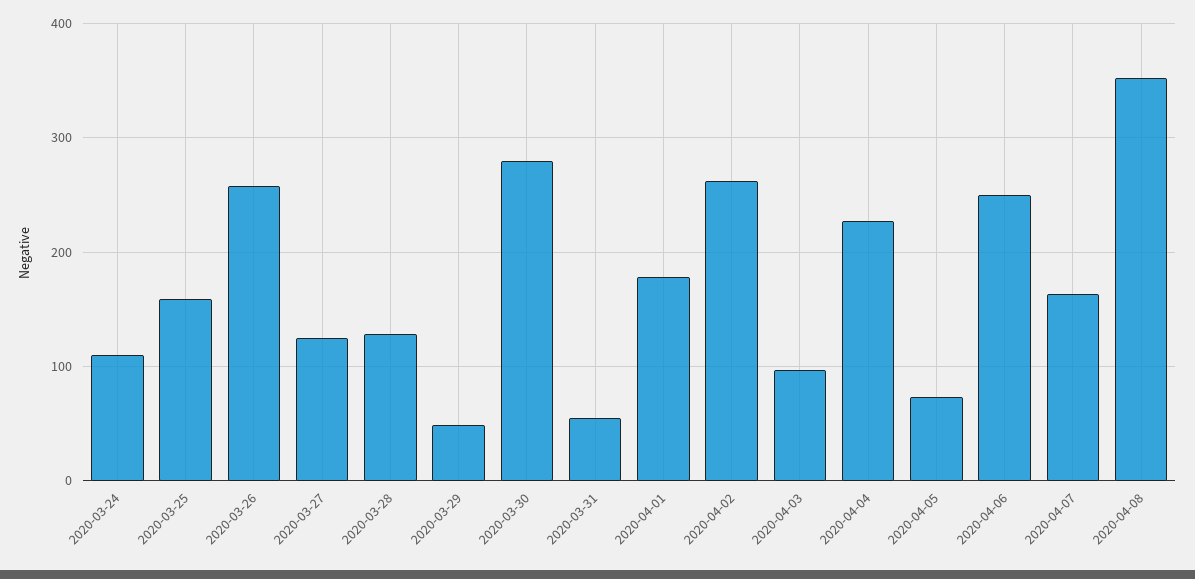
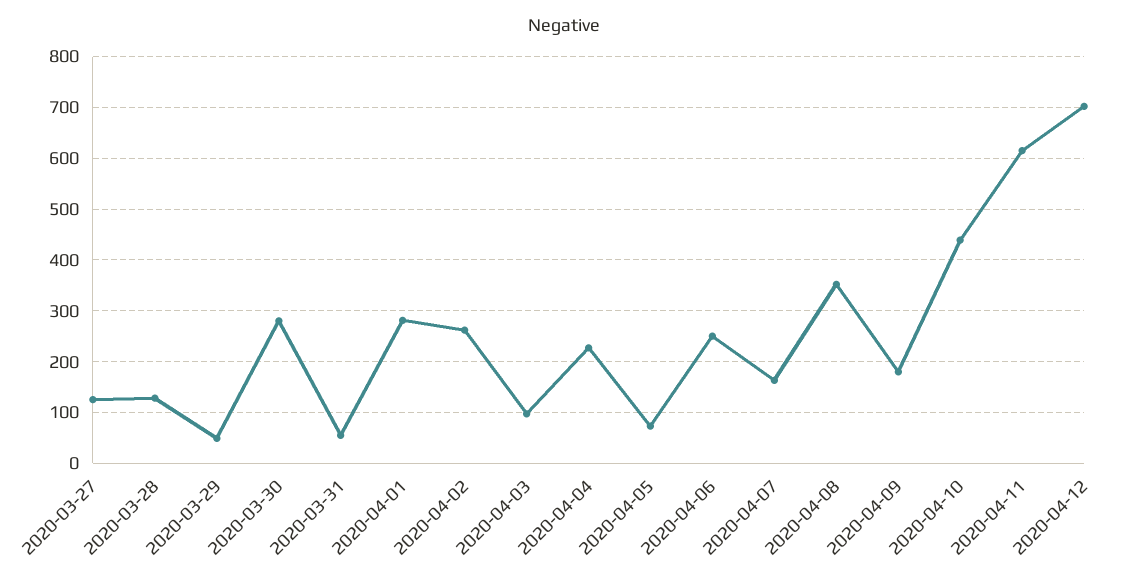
2020-03-24: 110 -> none
2020-03-25: 160 -> none
2020-03-26: 260 -> none
2020-04-01: 180 -> 280
2020-04-09: none -> 180
2020-04-10: none -> 440
2020-04-11: none -> 620
2020-04-12: none -> 700

